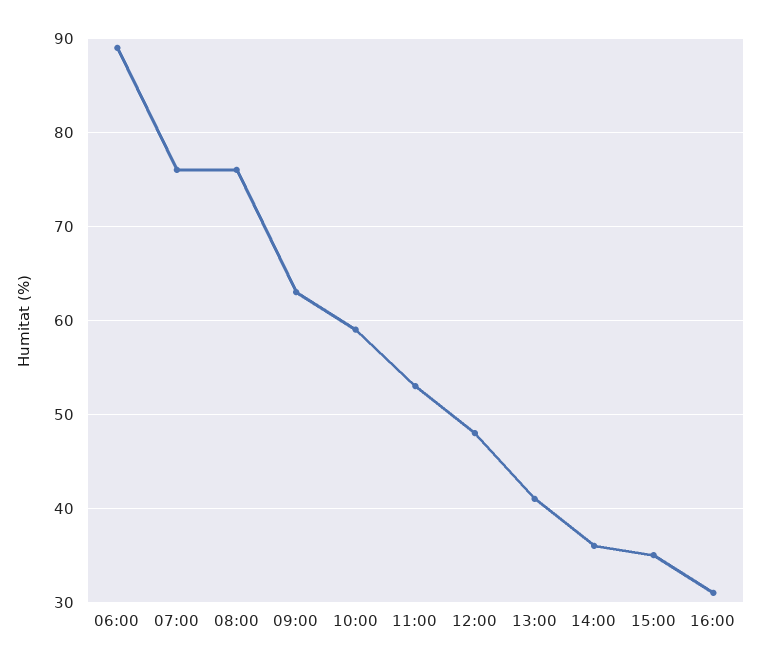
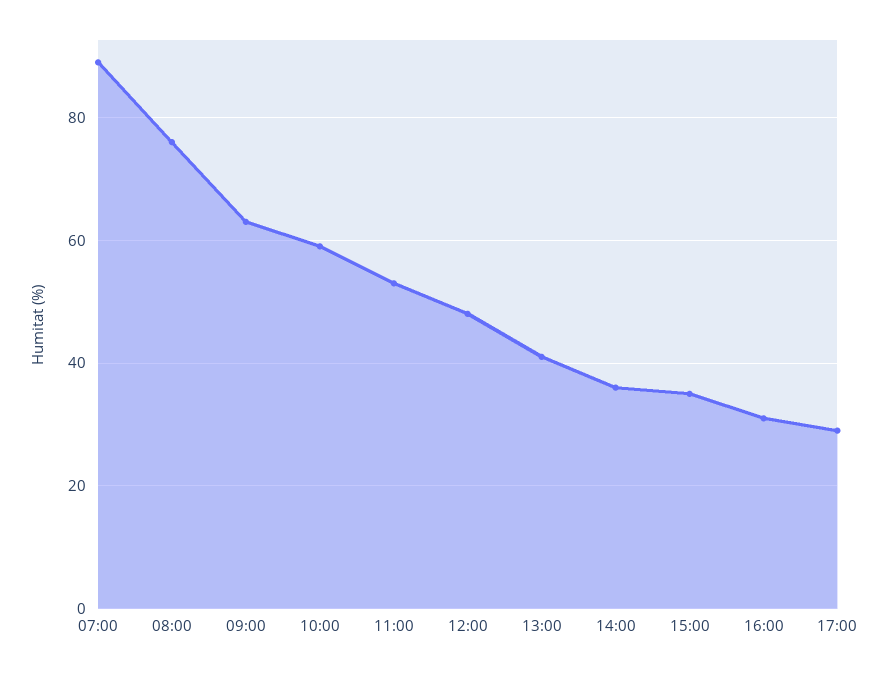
06:00: 89 -> none
07:00: 76 -> 90
17:00: none -> 30

